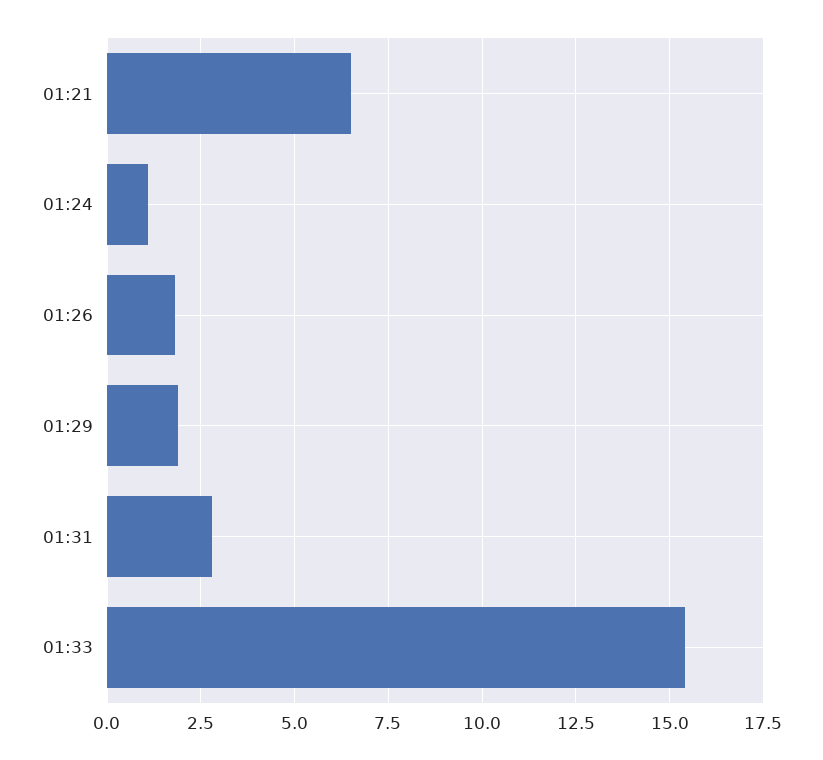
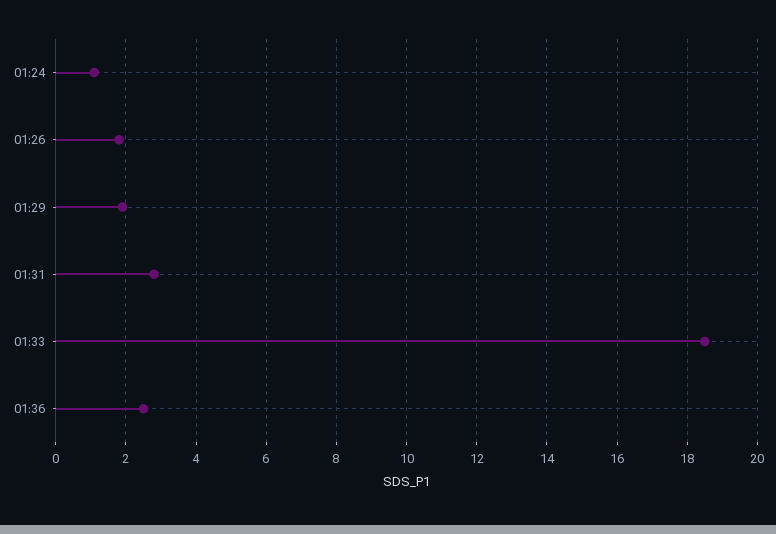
01:21: 6.5 -> none
01:33: 15.5 -> 18.5
01:36: none -> 2.5

